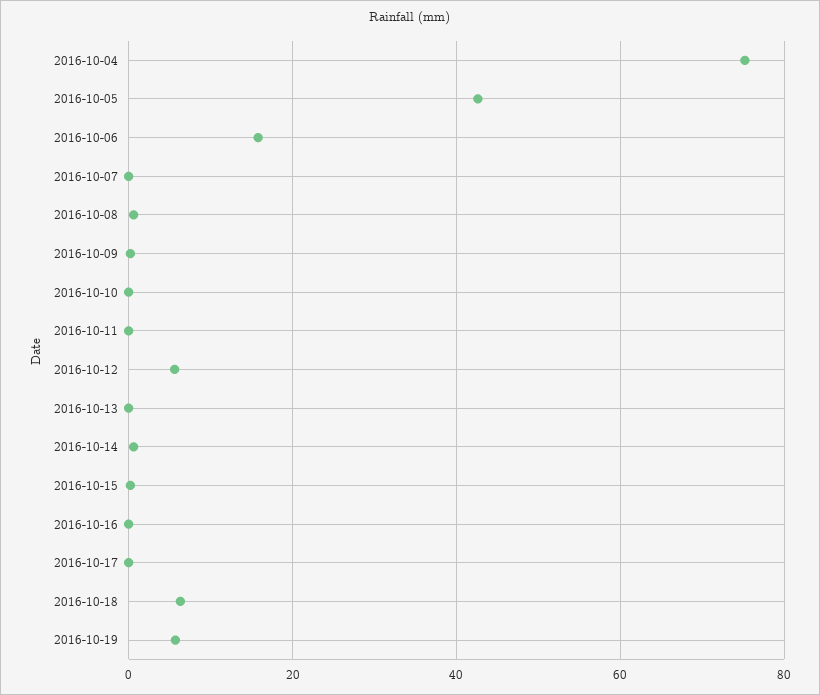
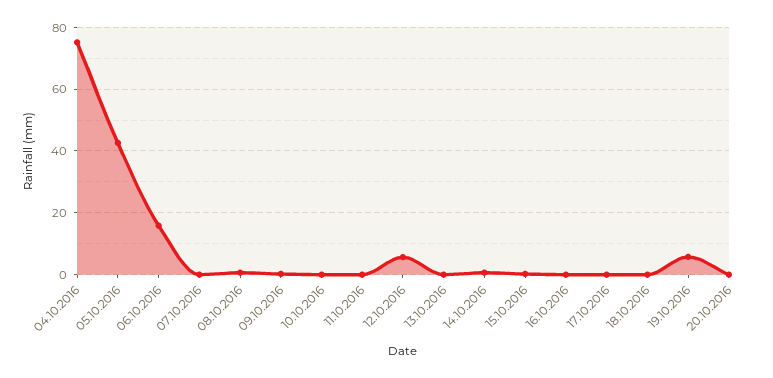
2016-10-18: 6 -> 0
20.10.2016: none -> 0

